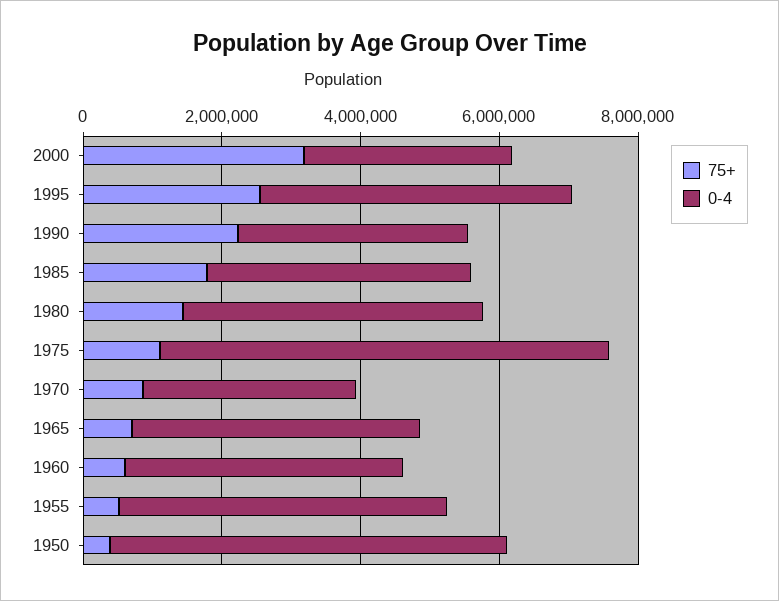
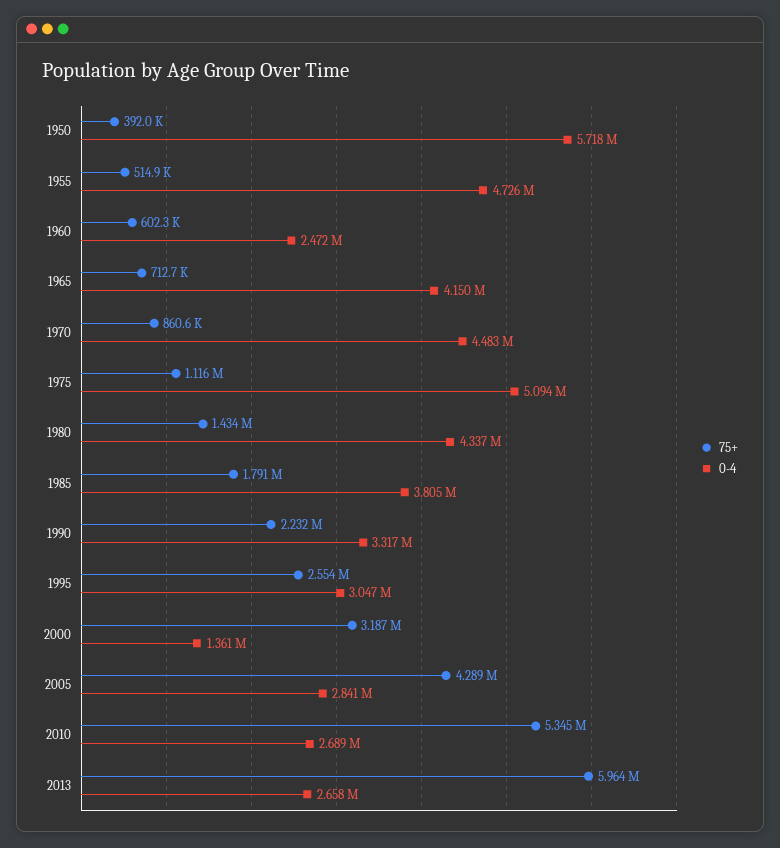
0-4, 2000: 3000000 -> 1361000
0-4, 1995: 4500000 -> 3047000
0-4, 1975: 6500000 -> 5094000
0-4, 1970: 3000000 -> 4483000
0-4, 1960: 4000000 -> 2472000
75+, 2005: none -> 4289000
0-4, 2005: none -> 2841000
75+, 2010: none -> 5345000
0-4, 2010: none -> 2689000
75+, 2013: none -> 5964000
0-4, 2013: none -> 2658000

